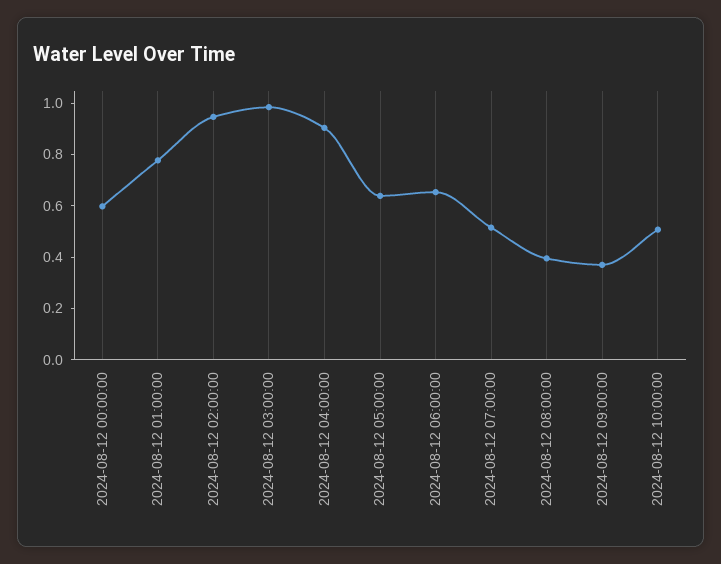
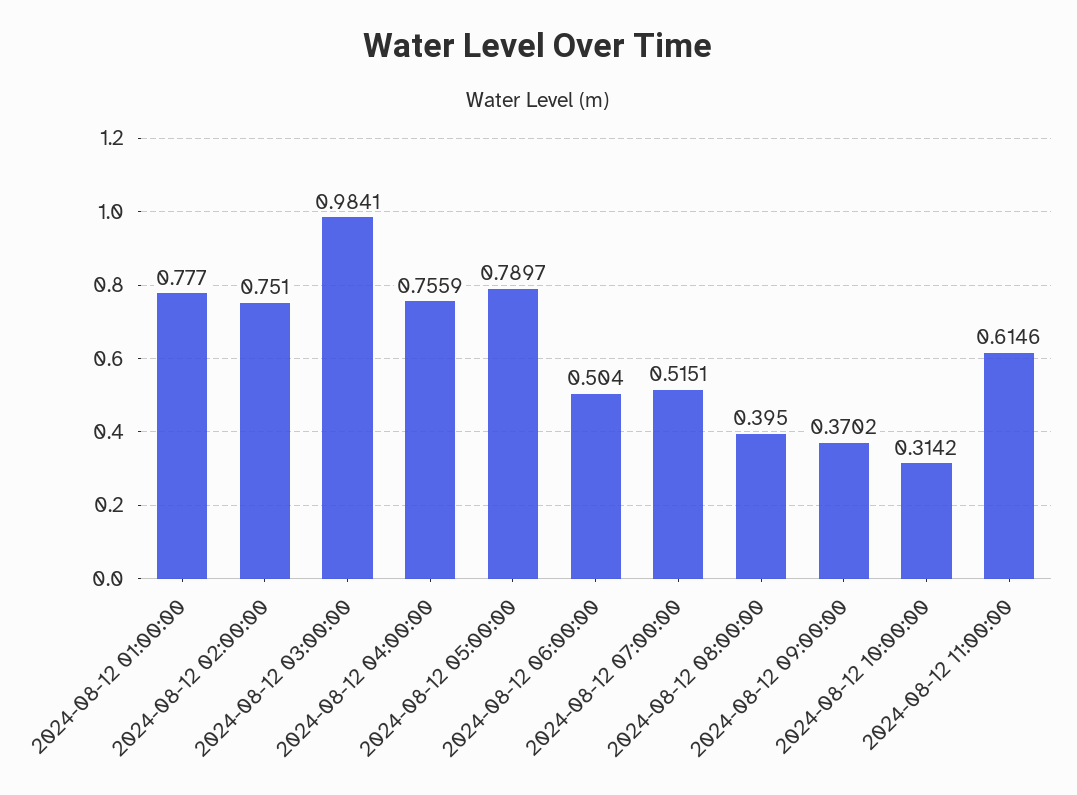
2024-08-12 00:00:00: 0.6 -> none
2024-08-12 02:00:00: 0.95 -> 0.751
2024-08-12 04:00:00: 0.9 -> 0.7559
2024-08-12 05:00:00: 0.65 -> 0.7897
2024-08-12 06:00:00: 0.65 -> 0.504
2024-08-12 10:00:00: 0.5 -> 0.3142
2024-08-12 11:00:00: none -> 0.6146

